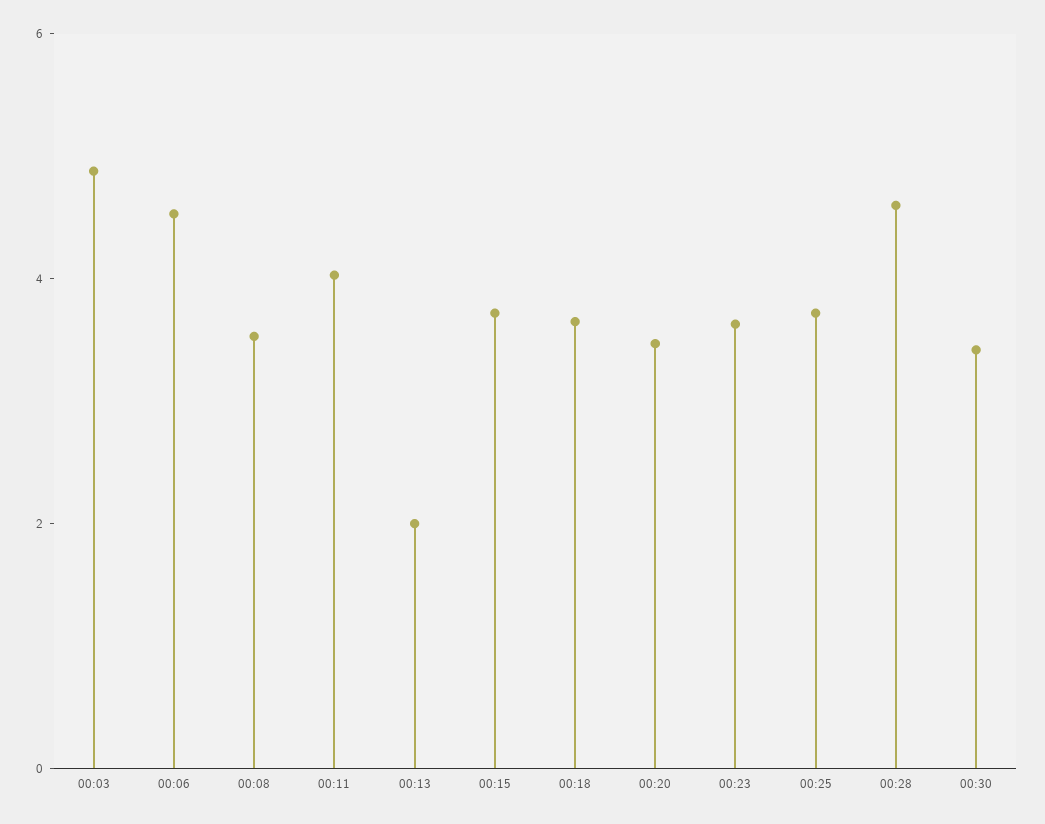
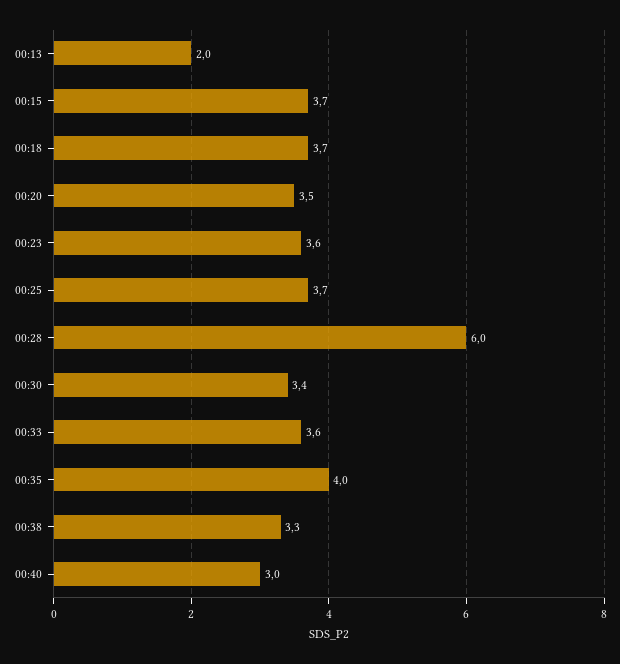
00:03: 5 -> none
00:06: 4.5 -> none
00:08: 3.5 -> none
00:11: 4 -> none
00:28: 4.5 -> 6
00:33: none -> 3.6
00:35: none -> 4
00:38: none -> 3.3
00:40: none -> 3

